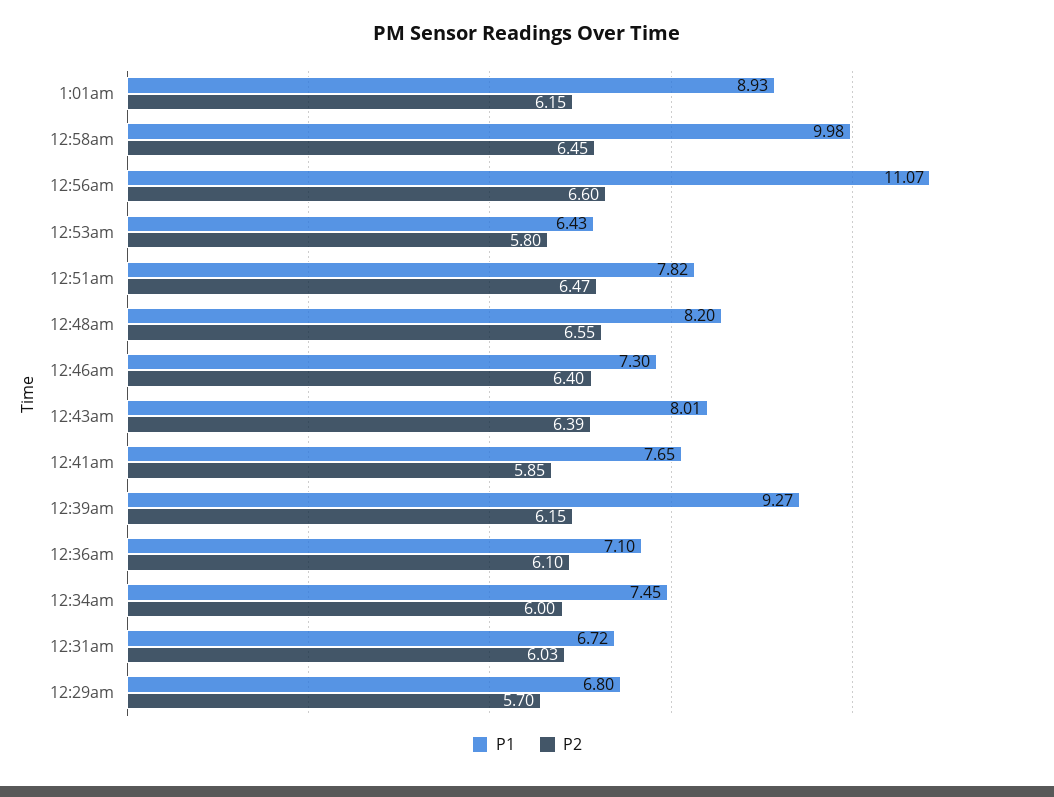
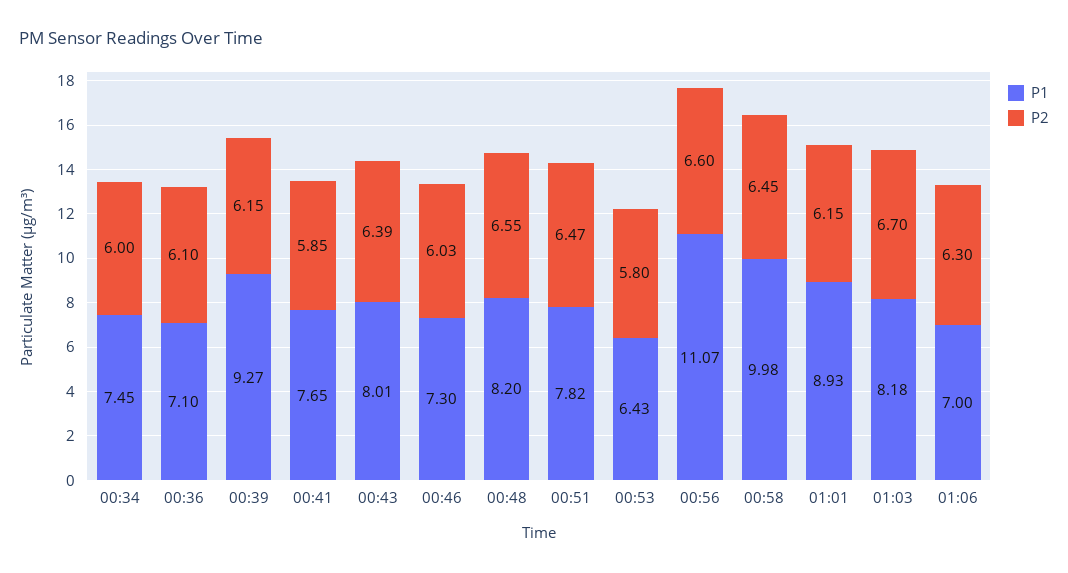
P2, 12:46am: 6.4 -> 6.03
P1, 12:31am: 6.72 -> none
P2, 12:31am: 6.03 -> none
P1, 12:29am: 6.8 -> none
P2, 12:29am: 5.7 -> none
P1, 01:03: none -> 8.18
P2, 01:03: none -> 6.7
P1, 01:06: none -> 7
P2, 01:06: none -> 6.3

